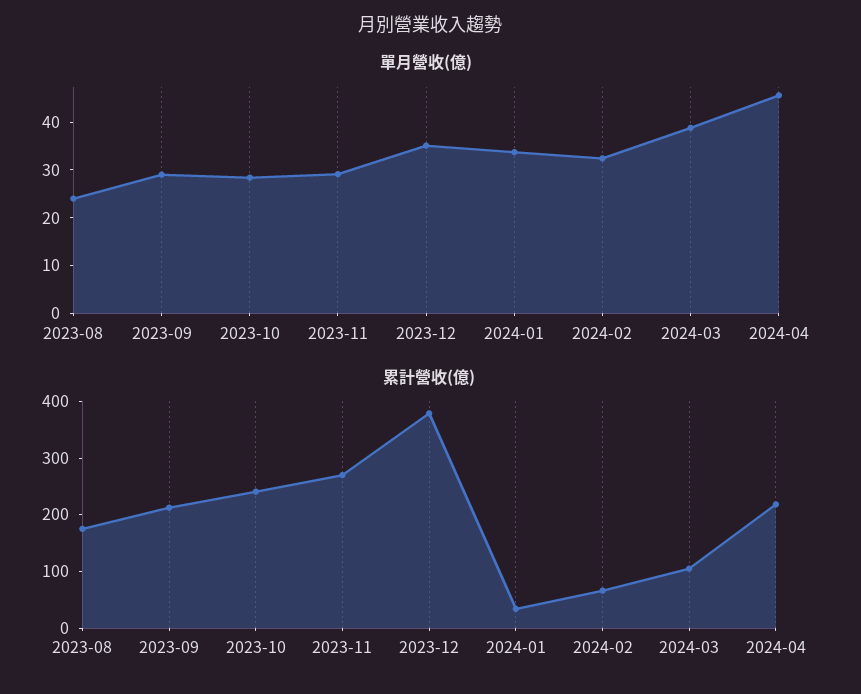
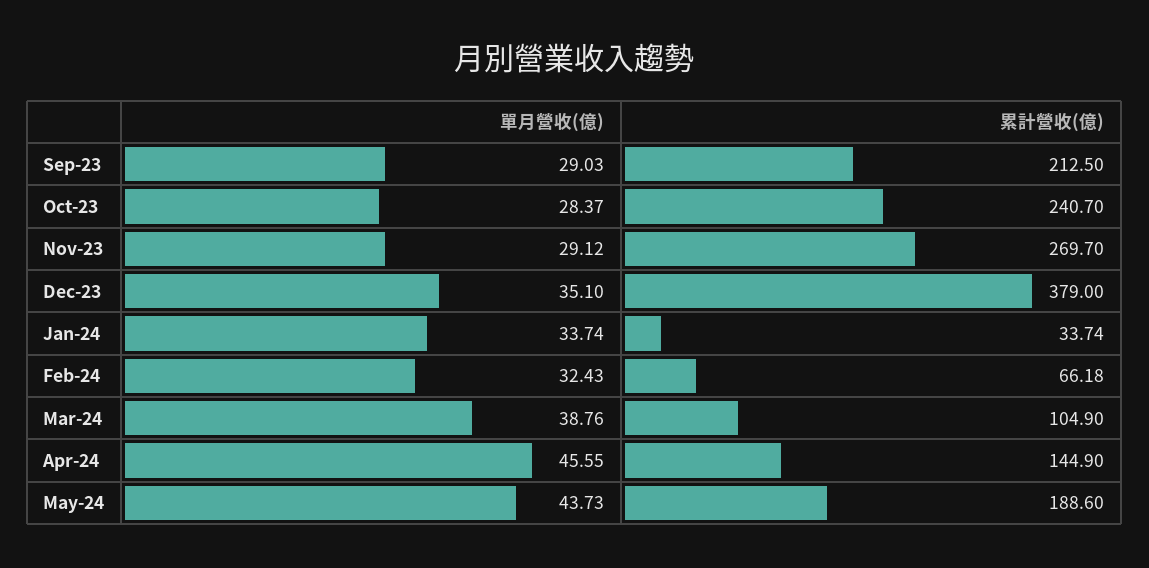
單月營收(億), 2023-08: 24 -> none
累計營收(億), 2023-08: 180 -> none
累計營收(億), 2024-04: 220 -> 144.9
單月營收(億), May-24: none -> 43.73
累計營收(億), May-24: none -> 188.6

